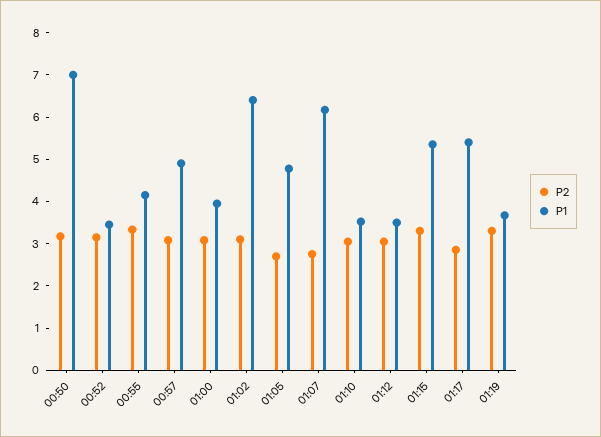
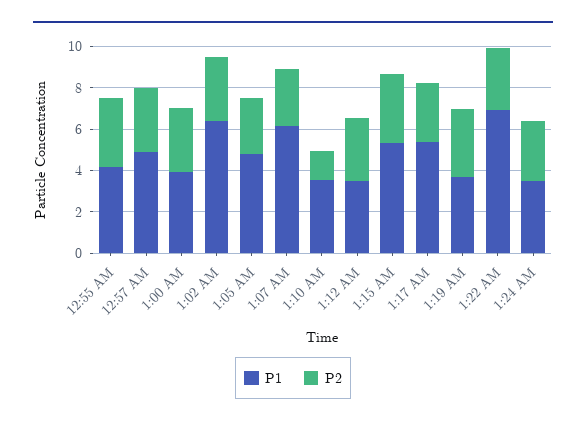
P2, 00:50: 3.2 -> none
P1, 00:50: 7 -> none
P2, 00:52: 3.2 -> none
P1, 00:52: 3.4 -> none
P2, 01:10: 3 -> 1.5
P1, 1:22 AM: none -> 7
P2, 1:22 AM: none -> 3
P1, 1:24 AM: none -> 3.5
P2, 1:24 AM: none -> 3

